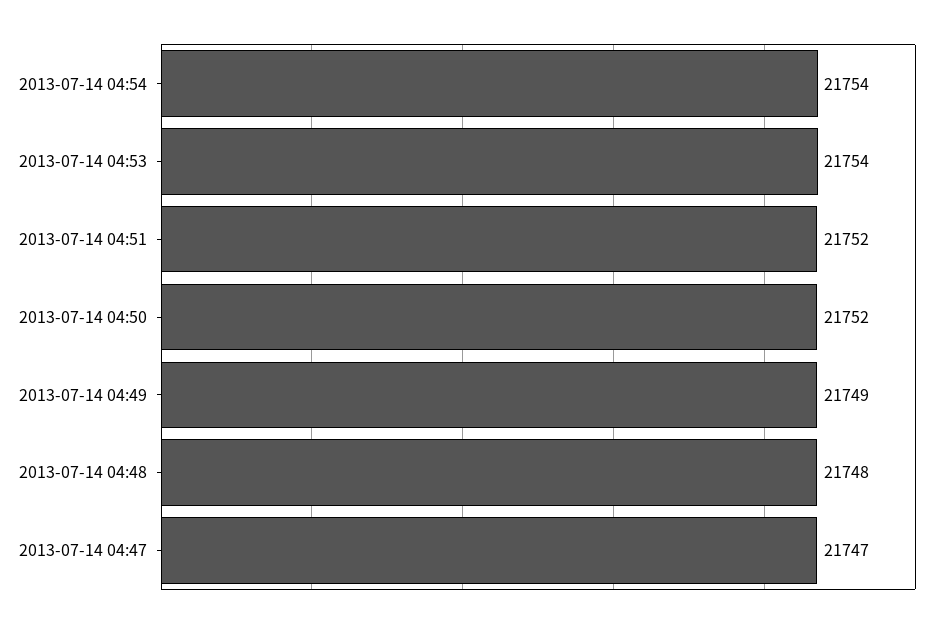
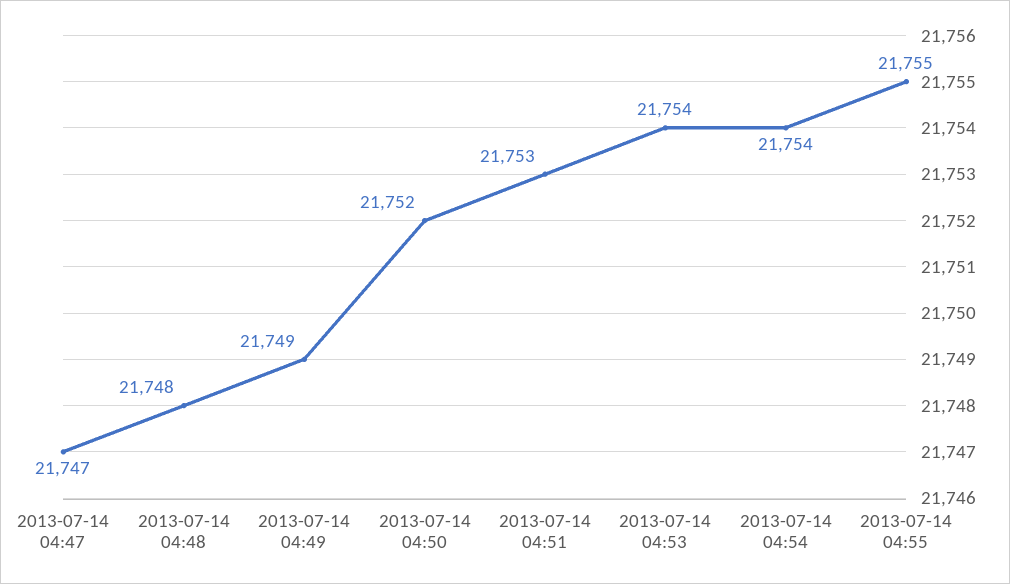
2013-07-14 04:51: 21752 -> 21753
2013-07-14 04:55: none -> 21755

